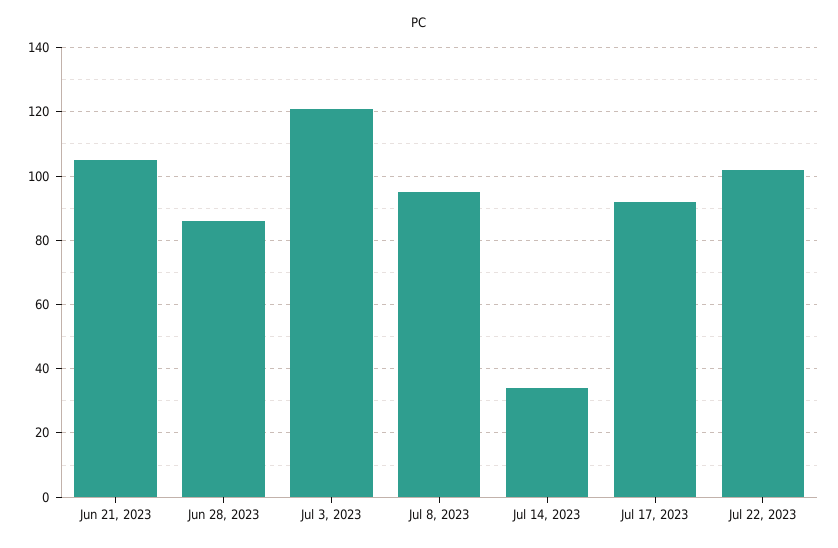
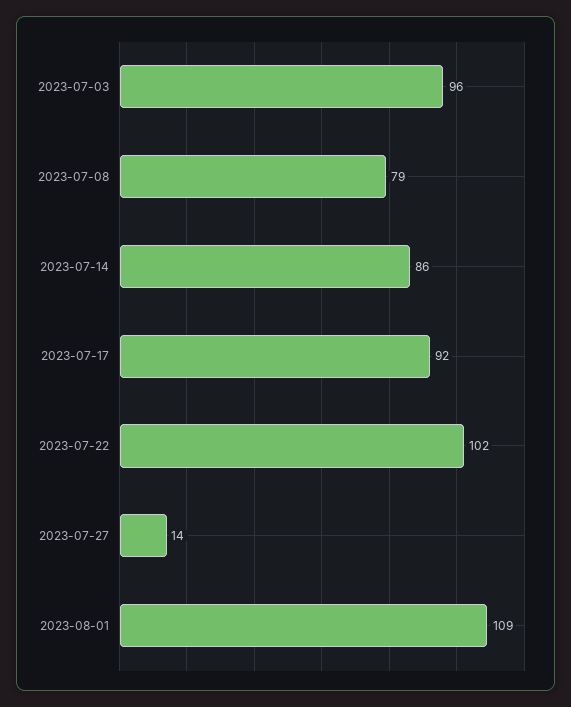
Jun 21, 2023: 105 -> none
Jun 28, 2023: 85 -> none
Jul 3, 2023: 120 -> 96
Jul 8, 2023: 95 -> 79
Jul 14, 2023: 35 -> 86
2023-07-27: none -> 14
2023-08-01: none -> 109

